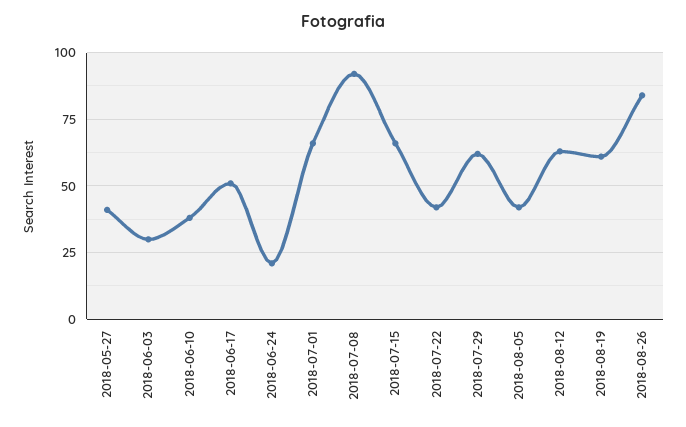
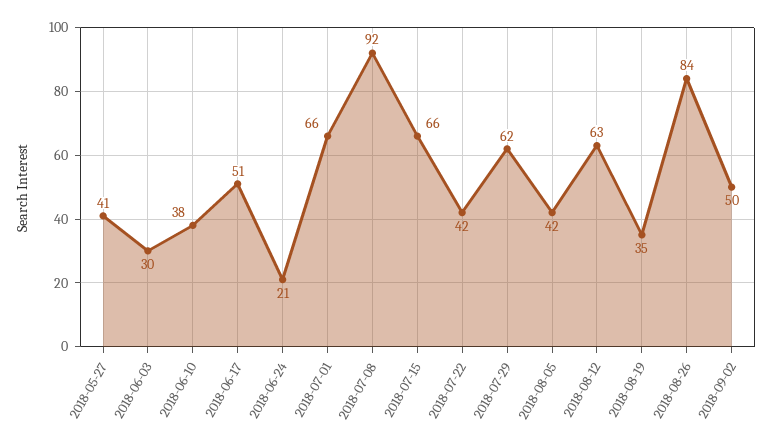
2018-08-19: 60 -> 35
2018-09-02: none -> 50

